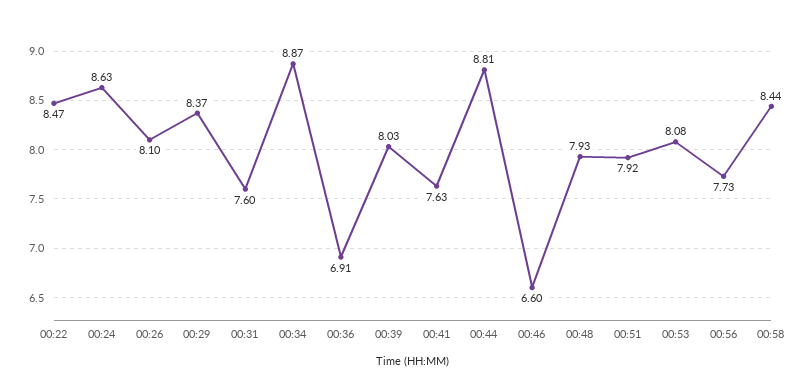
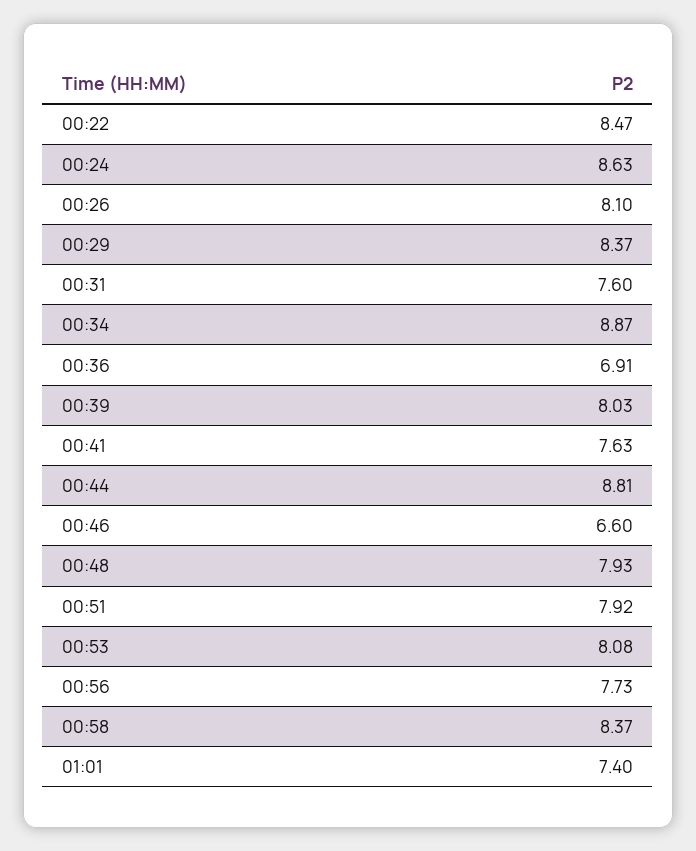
00:58: 8.44 -> 8.37
01:01: none -> 7.4

